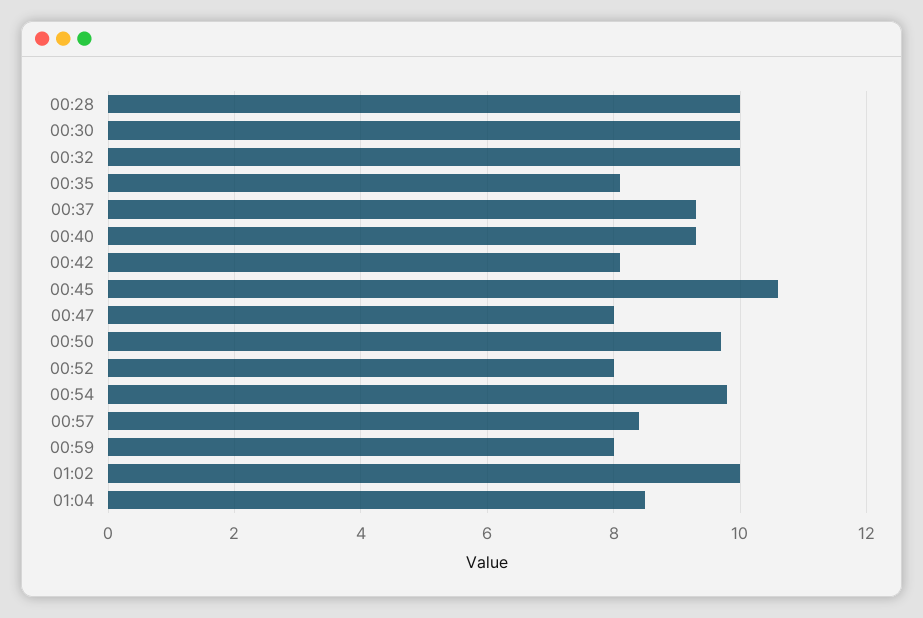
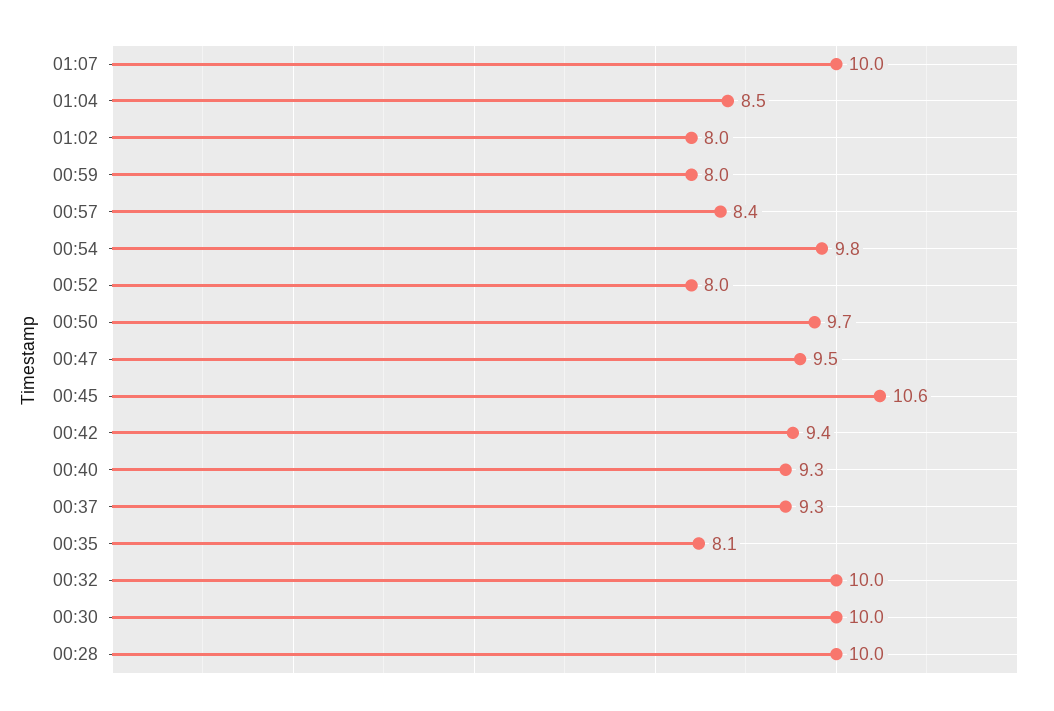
00:42: 8 -> 9.4
00:47: 8 -> 9.5
01:02: 10 -> 8
01:07: none -> 10

